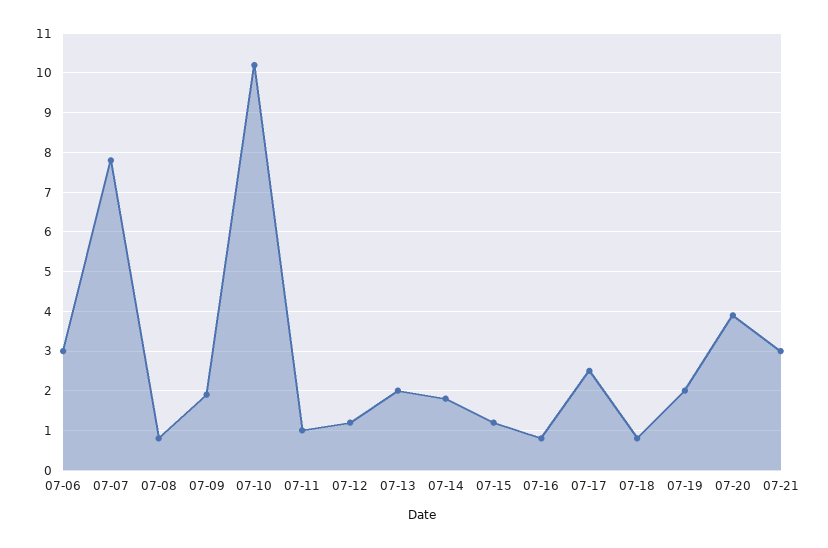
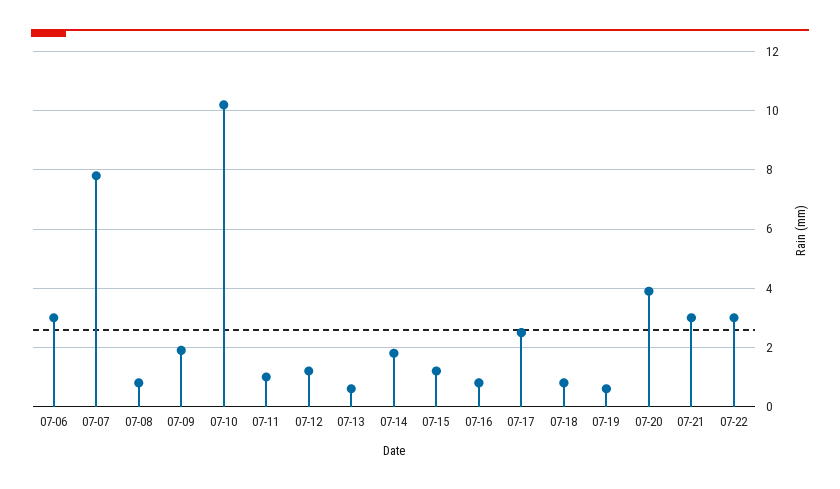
07-13: 2 -> 0.5
07-19: 2 -> 0.5
07-22: none -> 3

